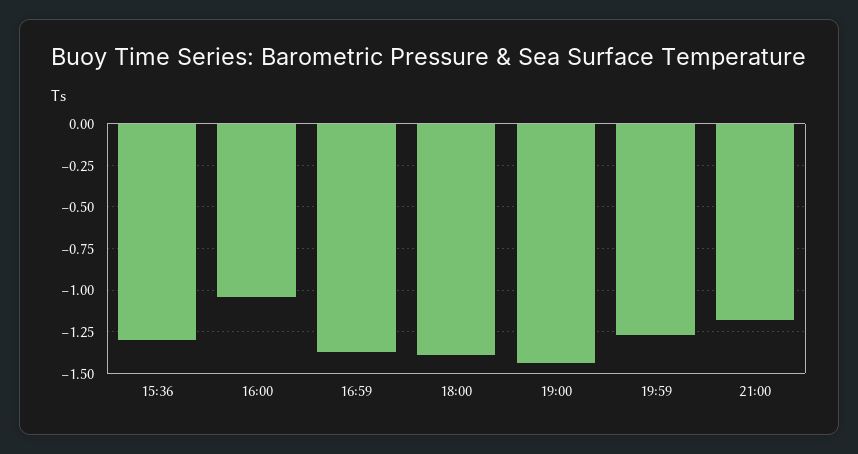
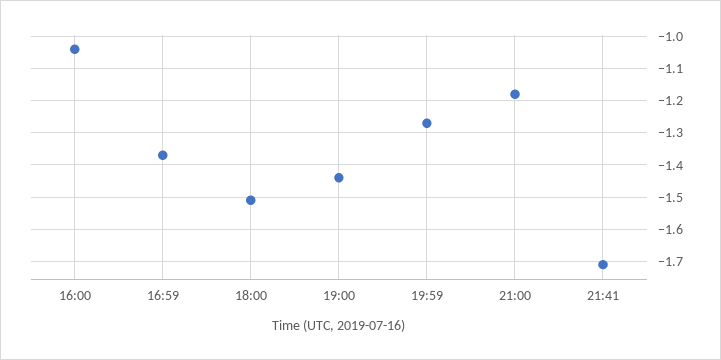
15:36: -1.3 -> none
18:00: -1.4 -> -1.5
21:41: none -> -1.7

